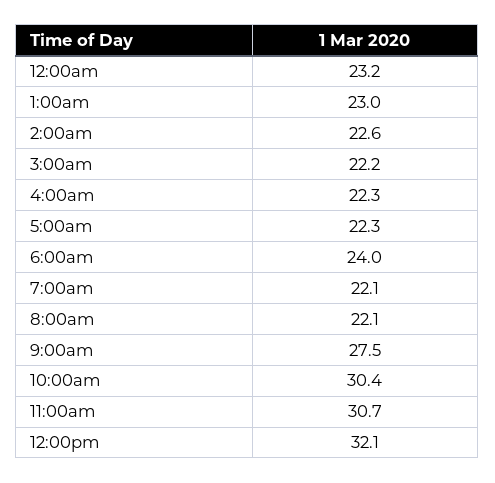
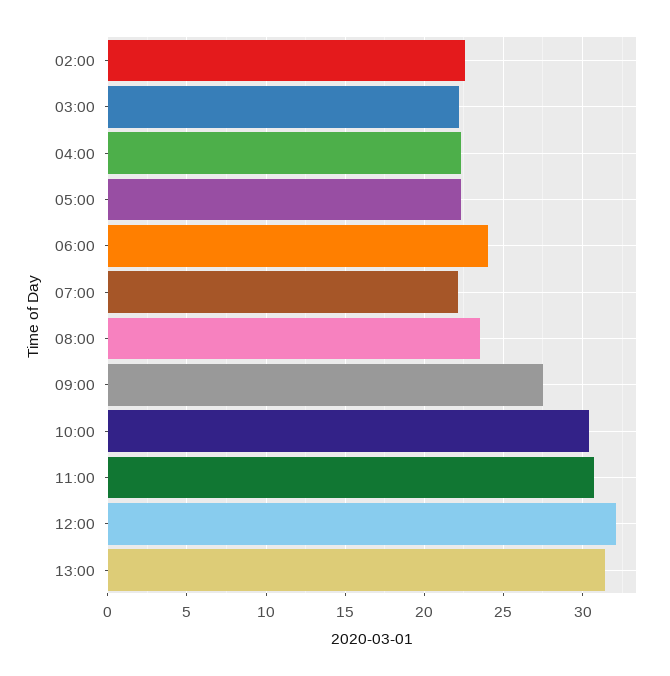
12:00am: 23.2 -> none
1:00am: 23 -> none
8:00am: 22.1 -> 23.5
13:00: none -> 31.5

